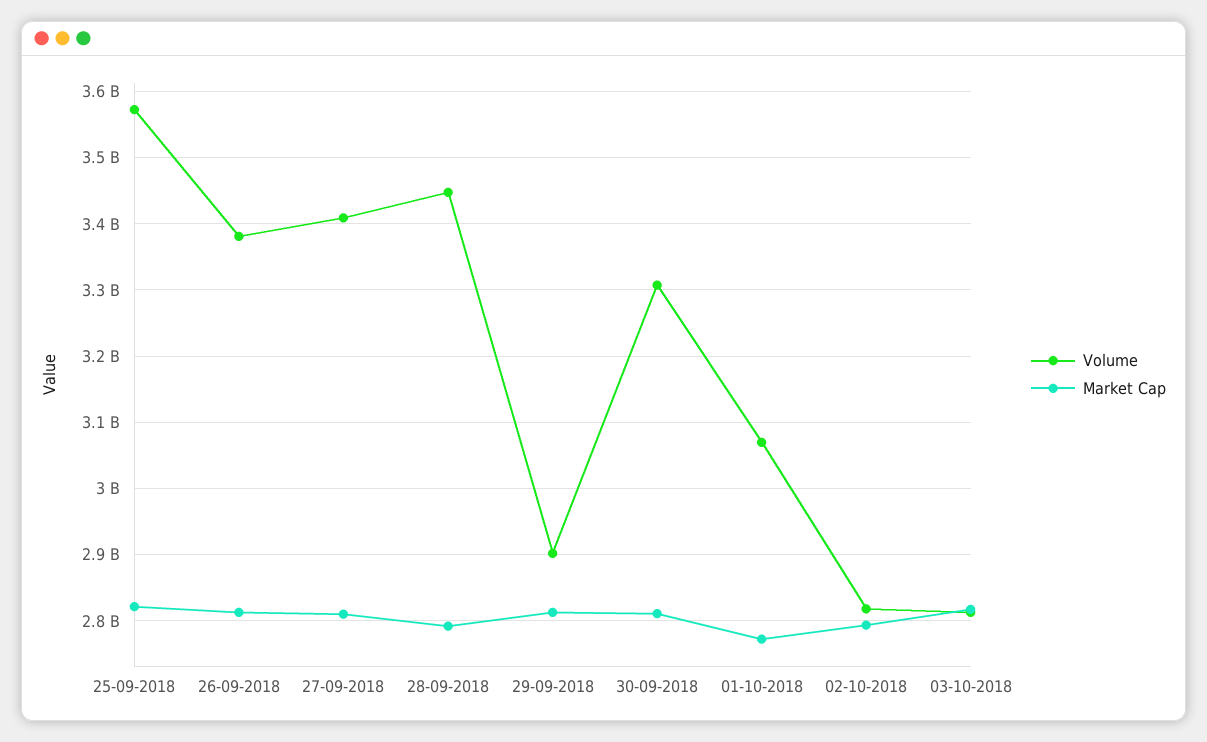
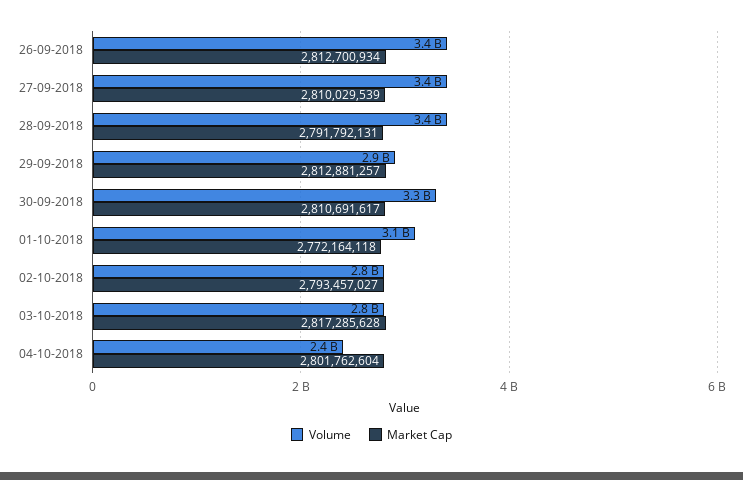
Volume, 25-09-2018: 3570000000 -> none
Market Cap, 25-09-2018: 2820000000 -> none
Volume, 04-10-2018: none -> 2400000000
Market Cap, 04-10-2018: none -> 2801762604

